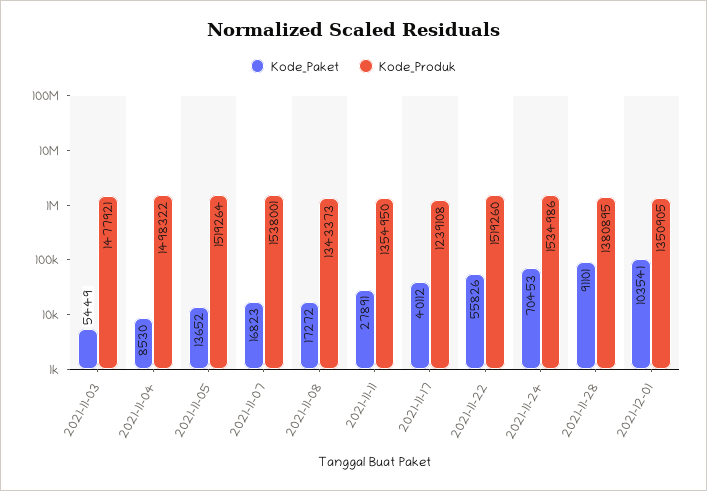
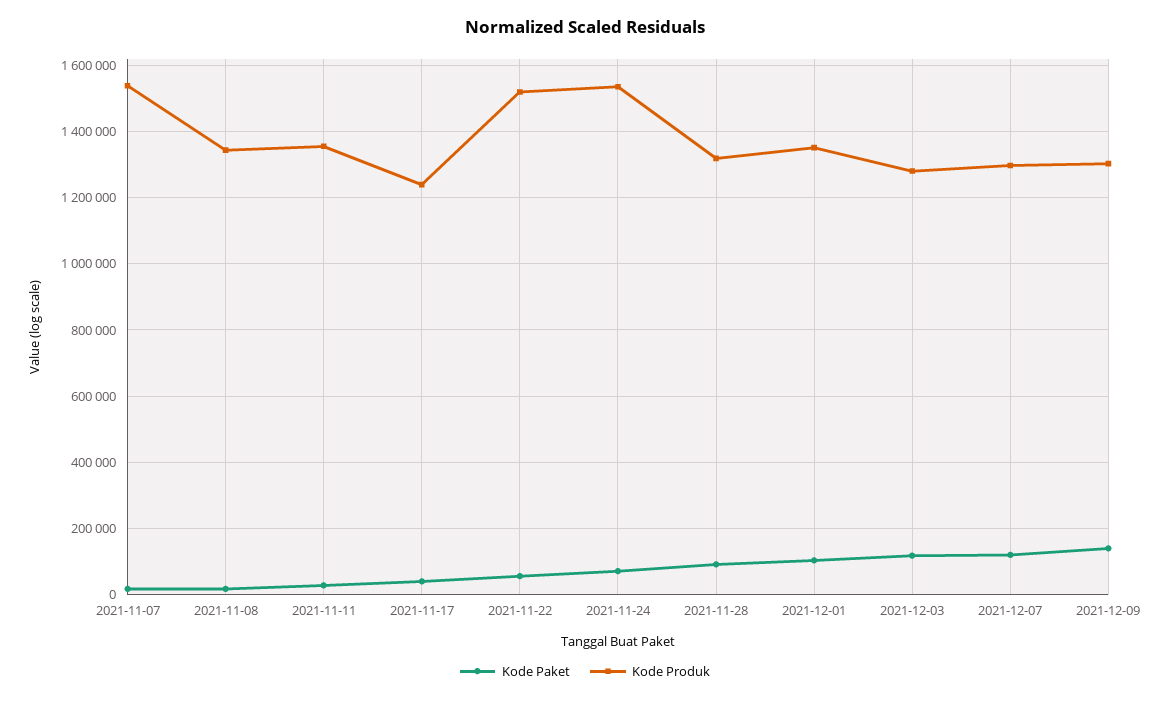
Kode_Paket, 2021-11-03: 5449 -> none
Kode_Produk, 2021-11-03: 1477921 -> none
Kode_Paket, 2021-11-04: 8530 -> none
Kode_Produk, 2021-11-04: 1498322 -> none
Kode_Paket, 2021-11-05: 13652 -> none
Kode_Produk, 2021-11-05: 1519264 -> none
Kode_Produk, 2021-11-28: 1380895 -> 1320000
Kode_Paket, 2021-12-03: none -> 120000
Kode_Produk, 2021-12-03: none -> 1280000
Kode_Paket, 2021-12-07: none -> 120000
Kode_Produk, 2021-12-07: none -> 1300000
Kode_Paket, 2021-12-09: none -> 140000
Kode_Produk, 2021-12-09: none -> 1300000

